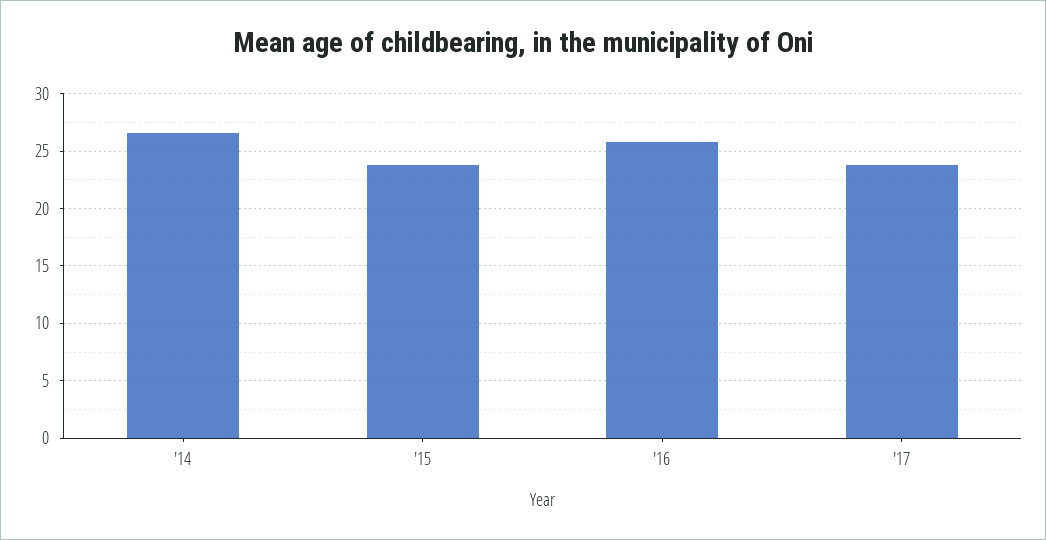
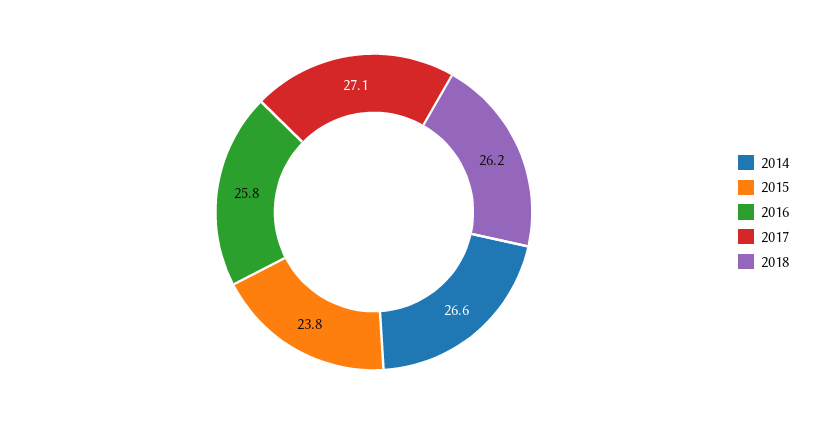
'17: 24 -> 27.1
2018: none -> 26.2

